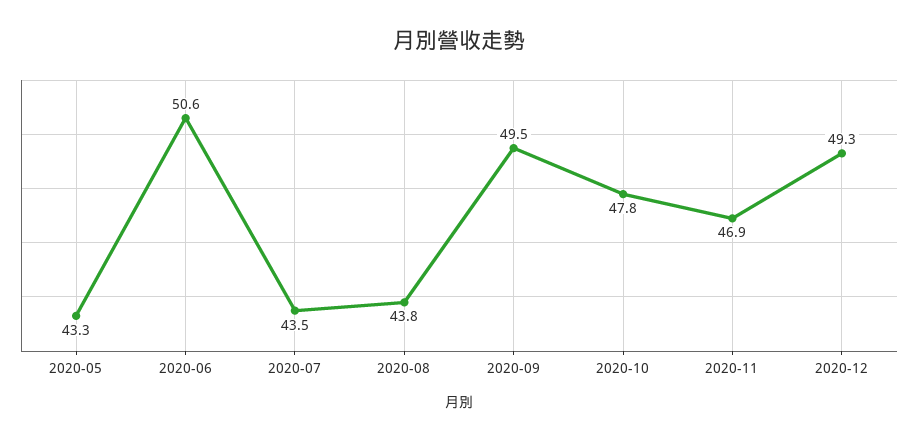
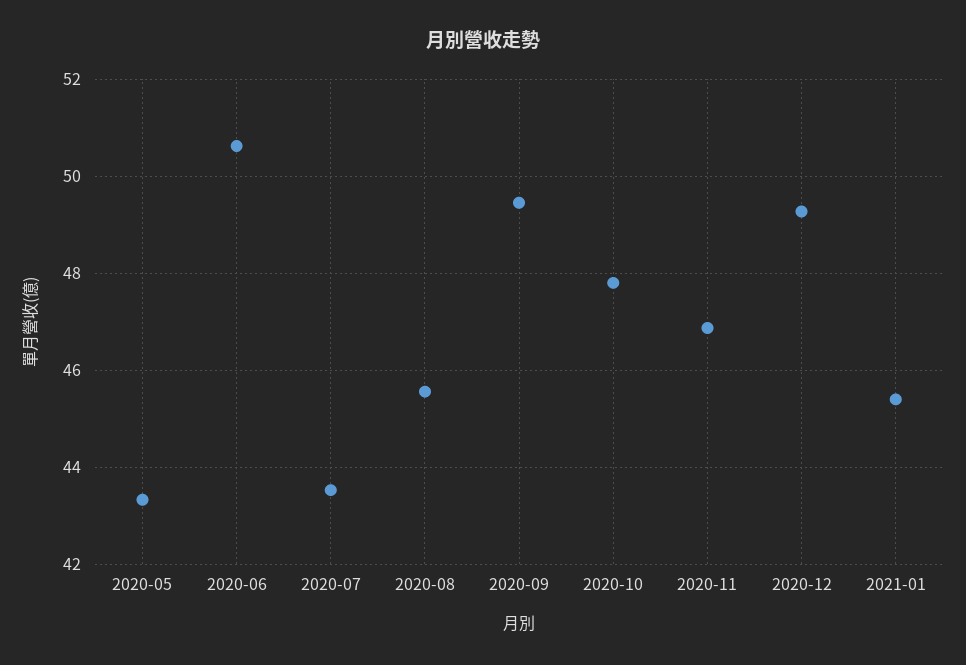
2020-08: 43.8 -> 45.6
2021-01: none -> 45.4

